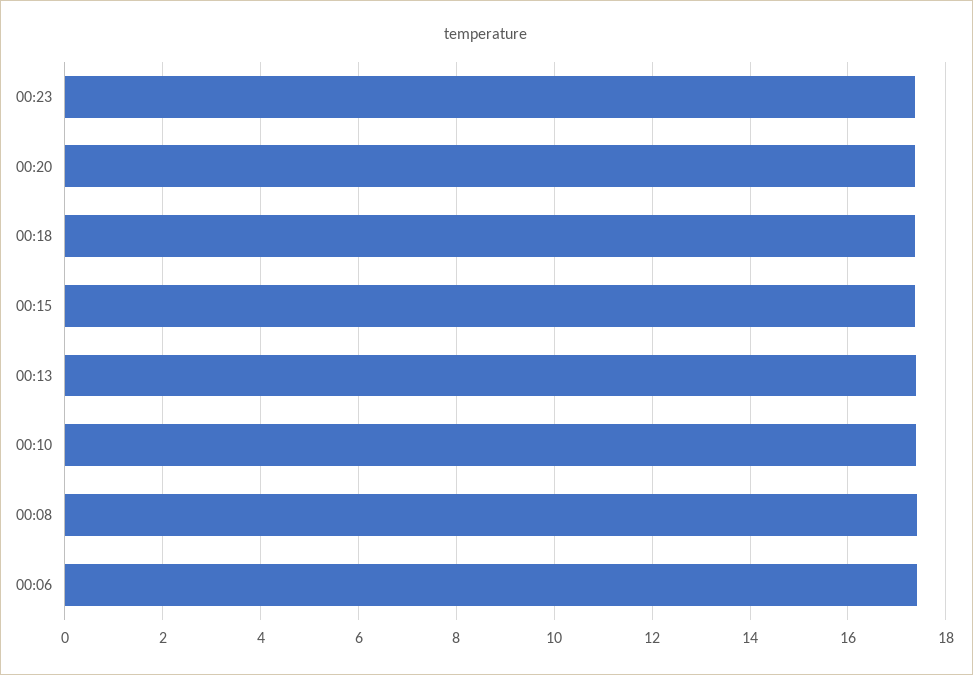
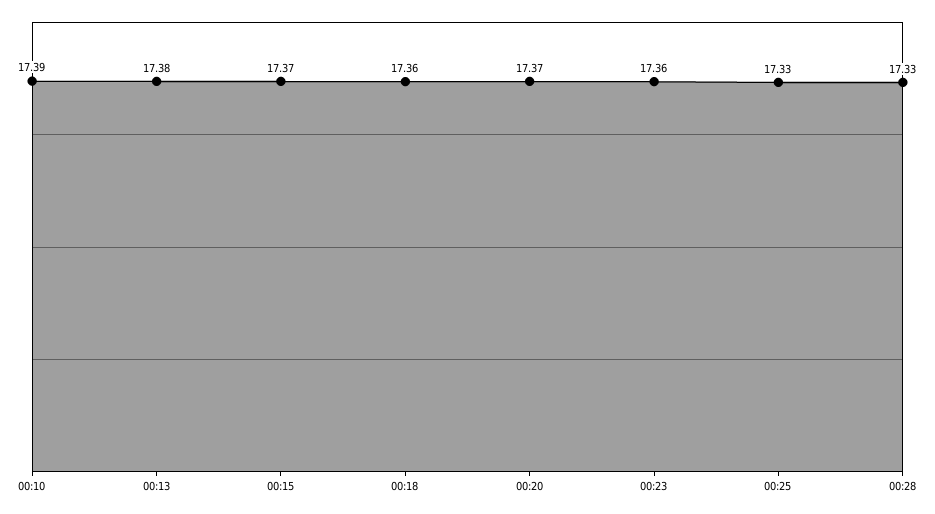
00:08: 17.4 -> none
00:06: 17.4 -> none
00:25: none -> 17.33
00:28: none -> 17.33

